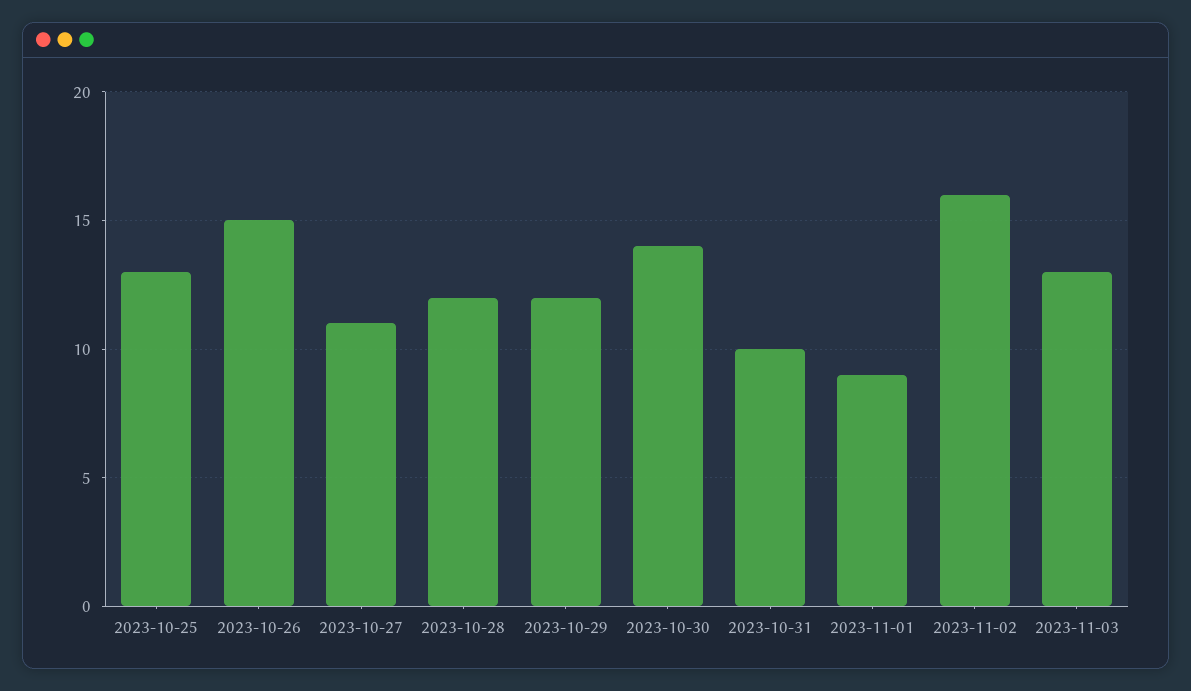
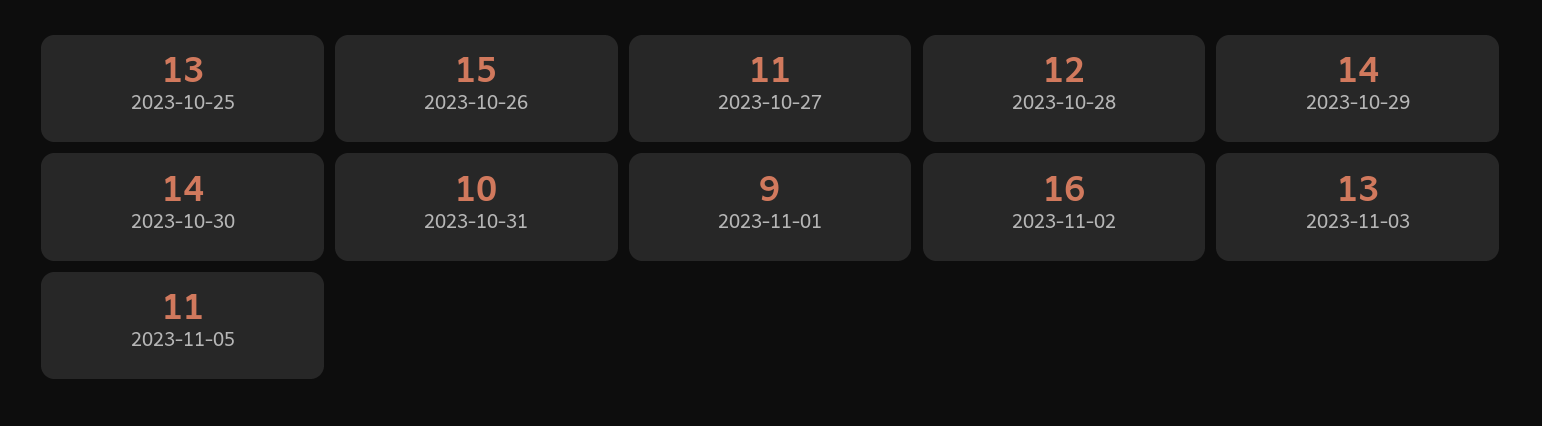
2023-10-29: 12 -> 14
2023-11-05: none -> 11

